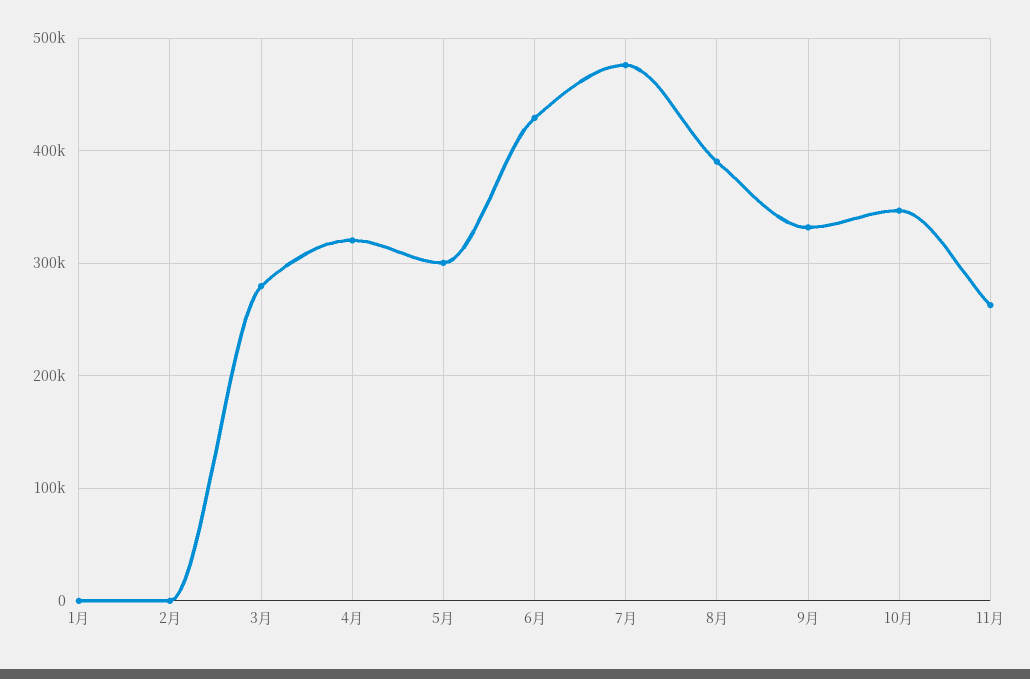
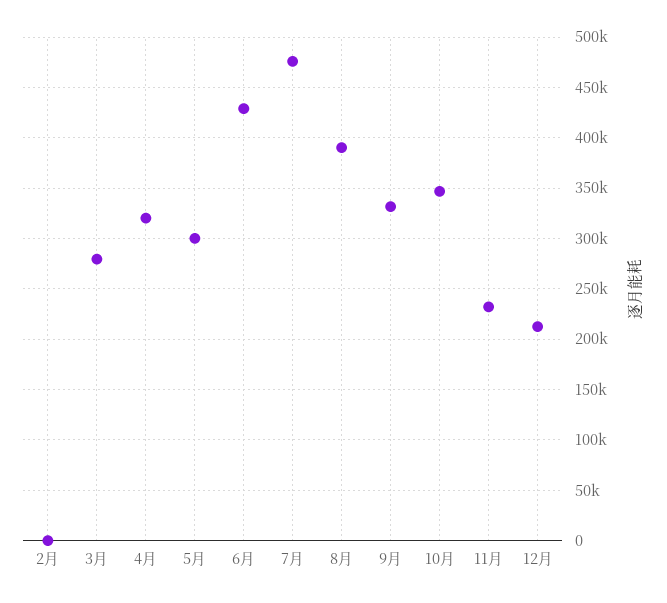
1月: 0 -> none
11月: 260000 -> 230000
12月: none -> 210000

